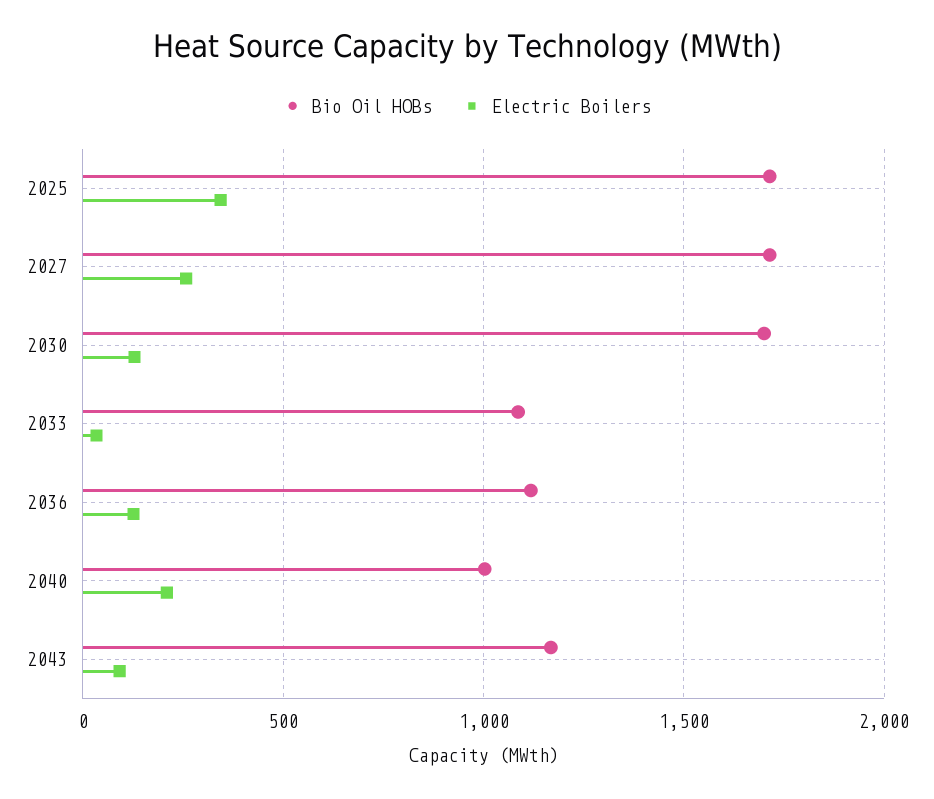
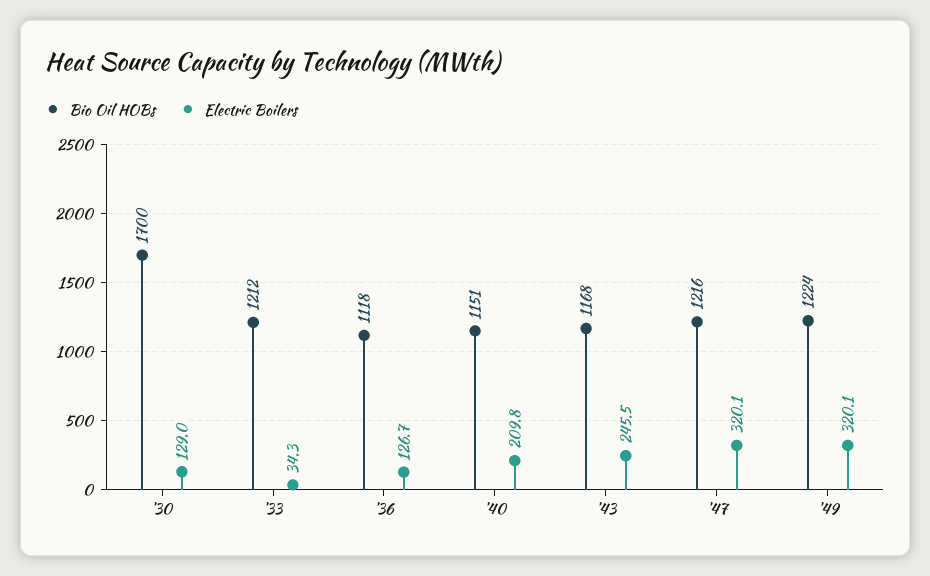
Bio Oil HOBs, 2025: 1700 -> none
Electric Boilers, 2025: 350 -> none
Bio Oil HOBs, 2027: 1700 -> none
Electric Boilers, 2027: 250 -> none
Bio Oil HOBs, 2033: 1100 -> 1212
Bio Oil HOBs, 2040: 1000 -> 1151
Electric Boilers, 2043: 100 -> 245.5
Bio Oil HOBs, '47: none -> 1216
Electric Boilers, '47: none -> 320.1
Bio Oil HOBs, '49: none -> 1224
Electric Boilers, '49: none -> 320.1

